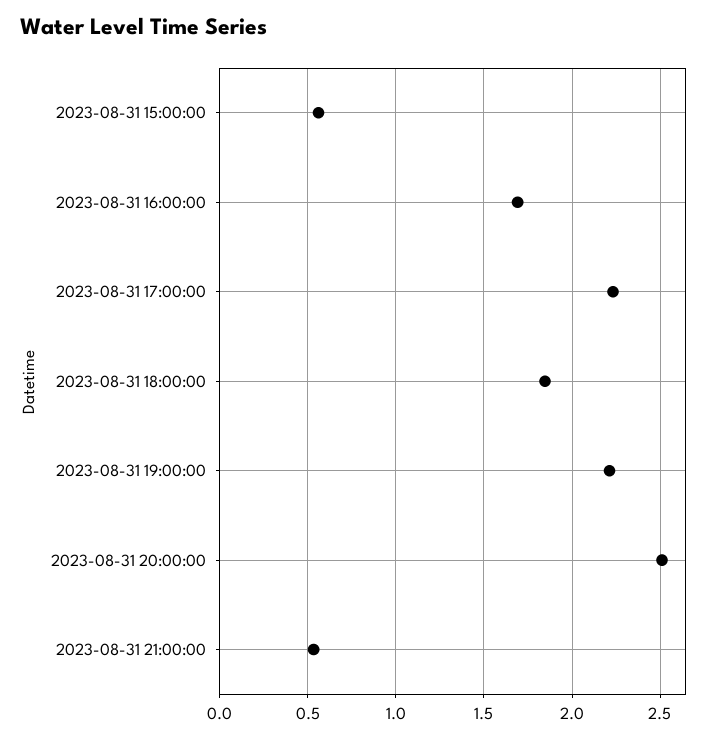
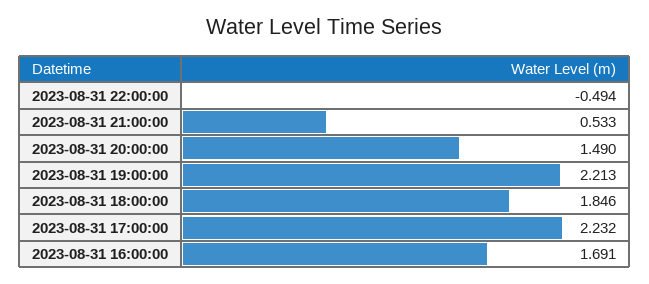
2023-08-31 15:00:00: 0.55 -> none
2023-08-31 20:00:00: 2.5 -> 1.49
2023-08-31 22:00:00: none -> -0.494

